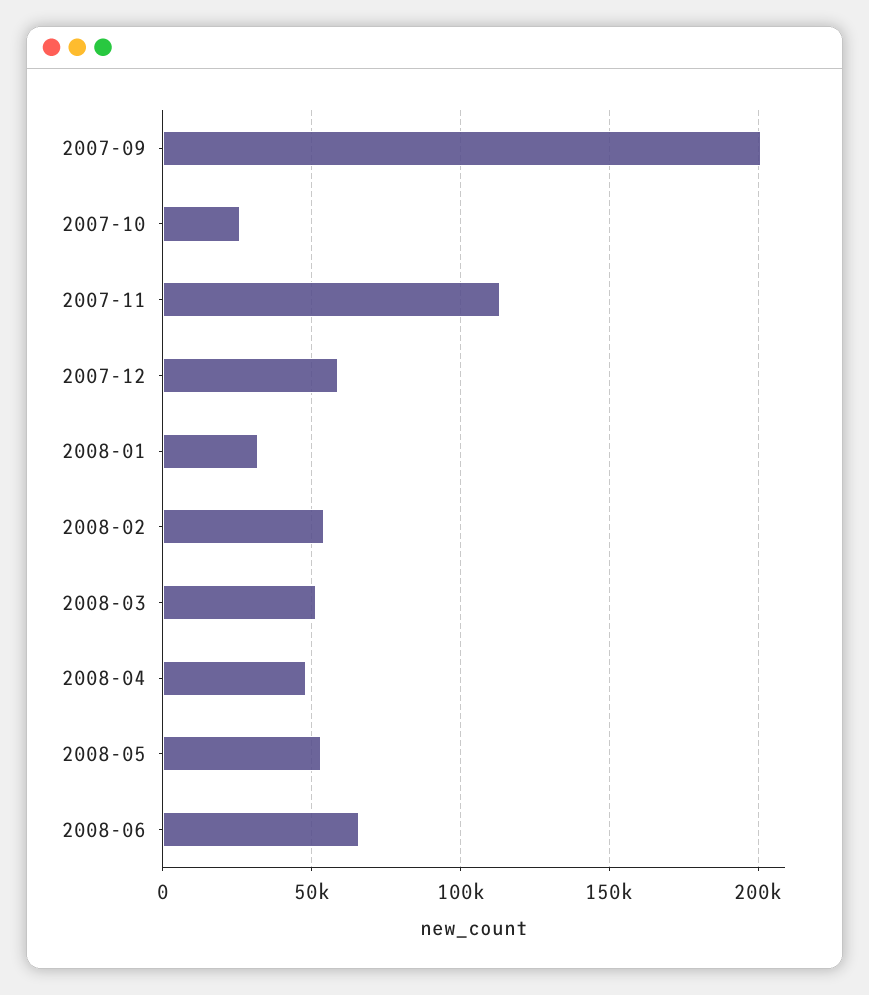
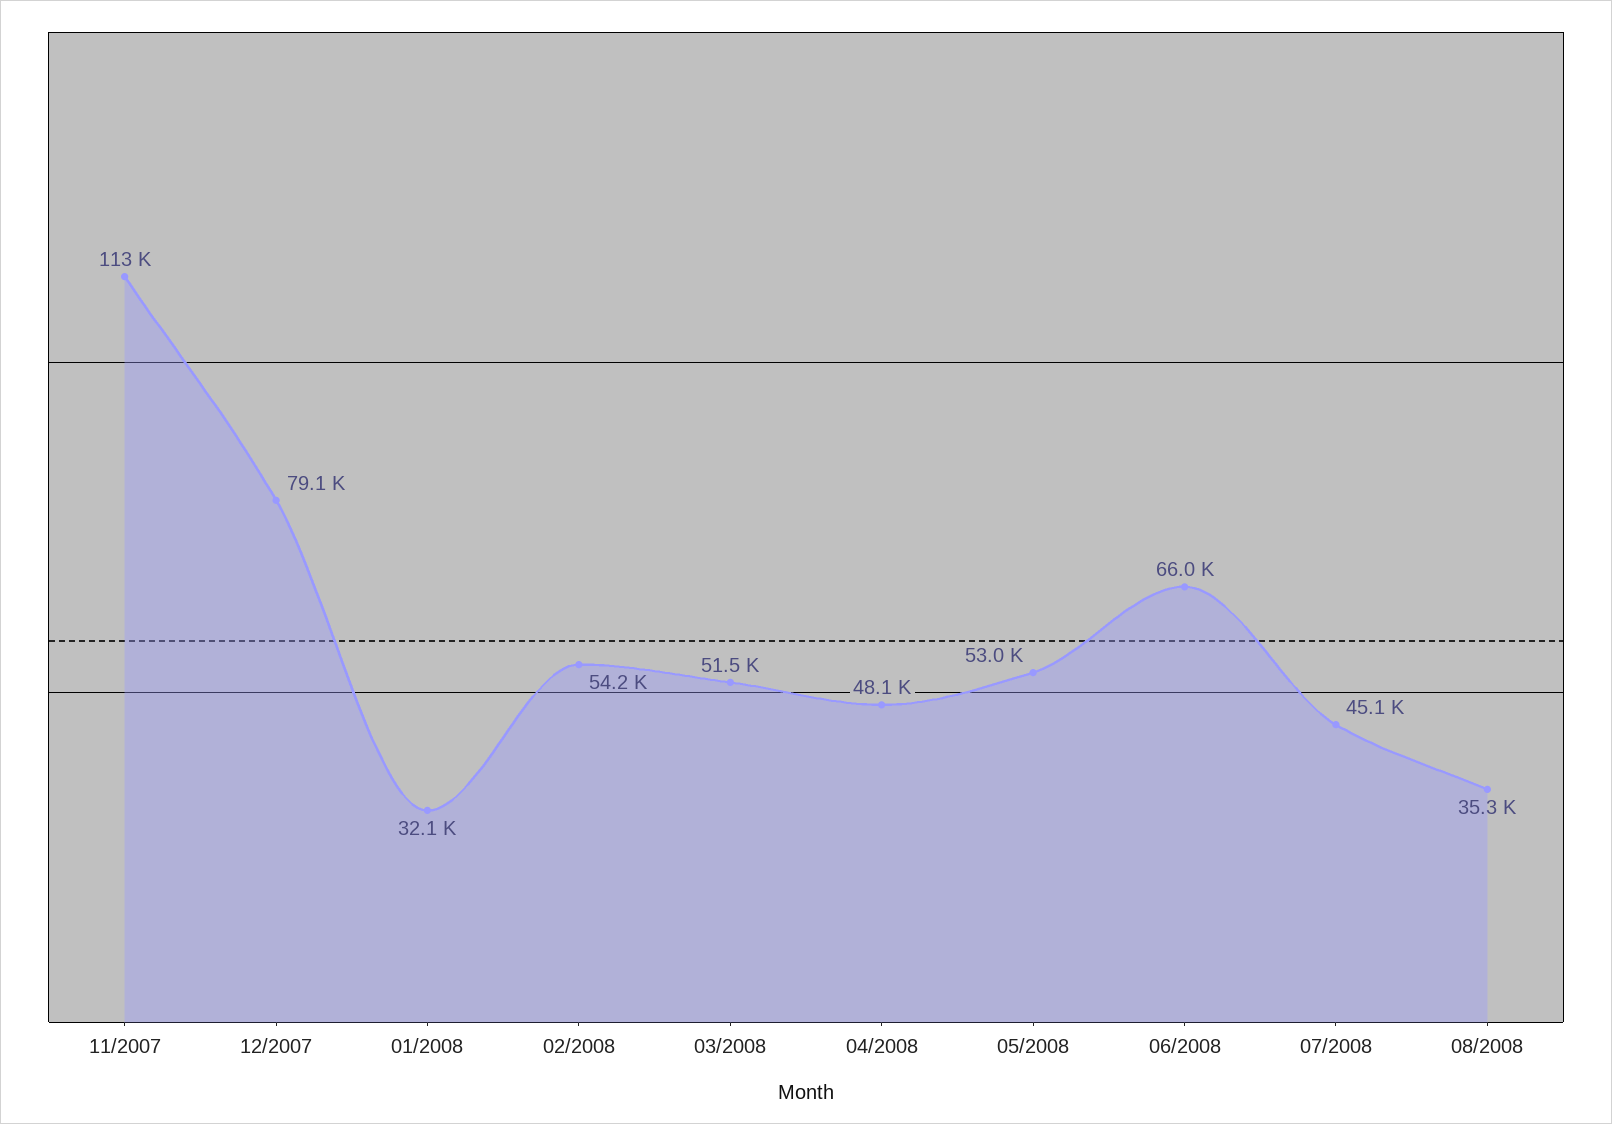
2007-09: 200000 -> none
2007-10: 25000 -> none
2007-12: 60000 -> 79100
07/2008: none -> 45100
08/2008: none -> 35300

